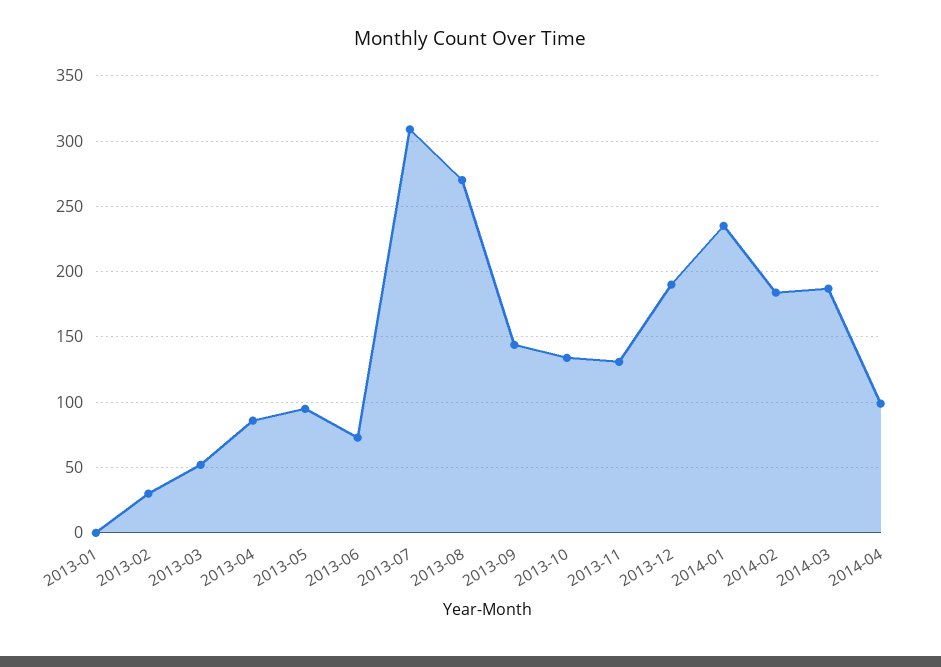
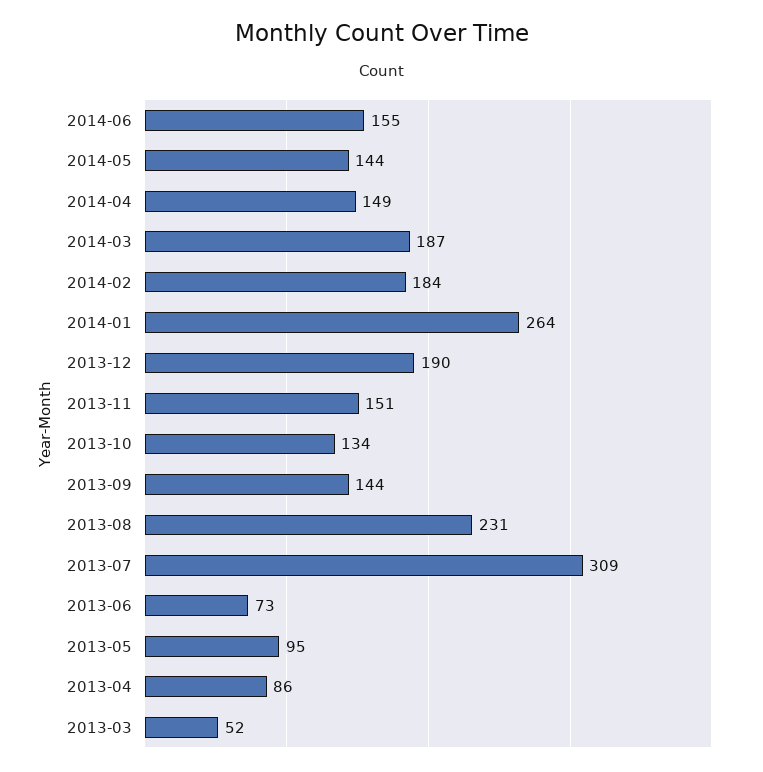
2013-01: 0 -> none
2013-02: 30 -> none
2013-08: 270 -> 231
2013-11: 130 -> 151
2014-01: 235 -> 264
2014-04: 100 -> 149
2014-06: none -> 155
2014-05: none -> 144

